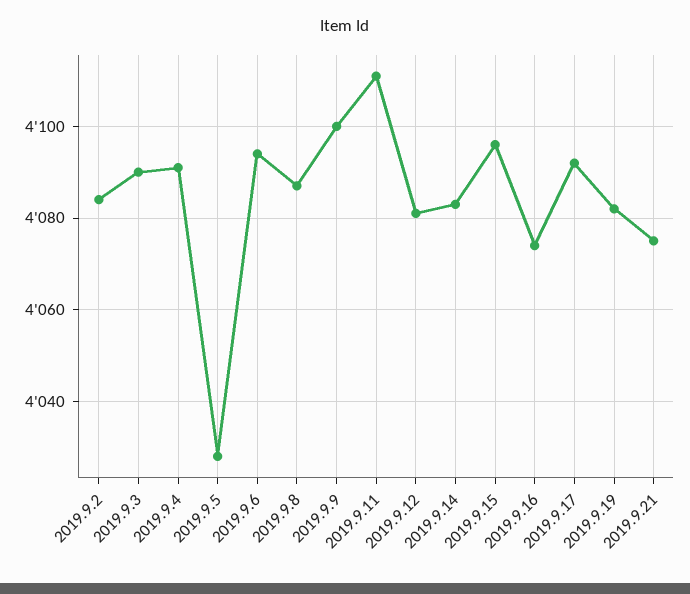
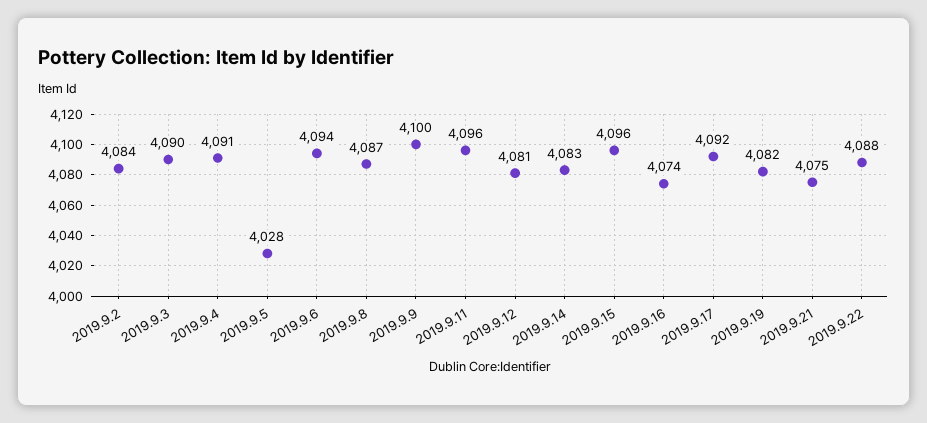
2019.9.11: 4110 -> 4096
2019.9.22: none -> 4088

